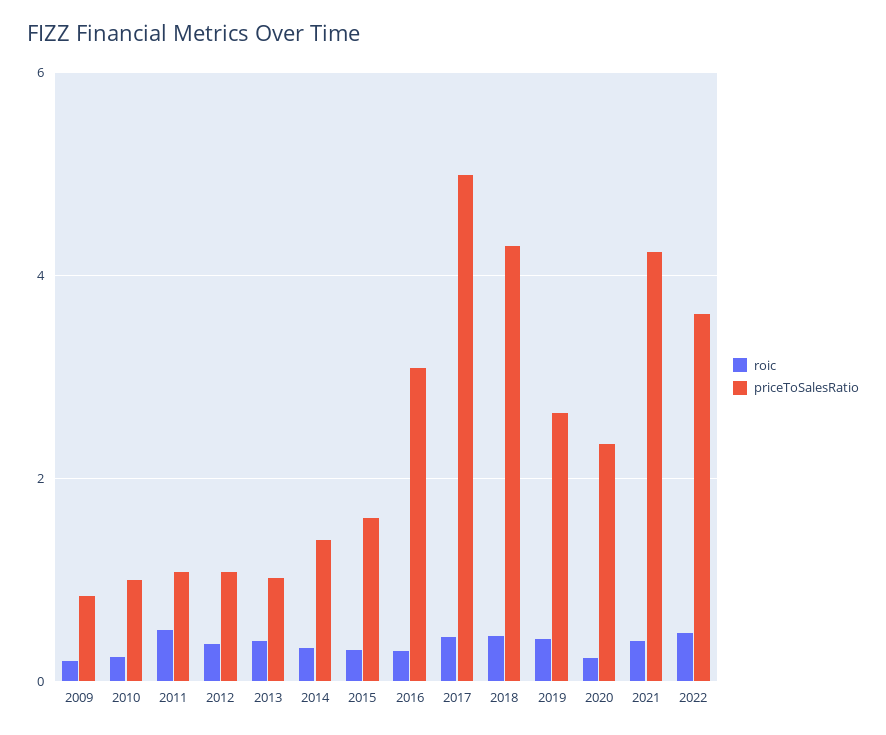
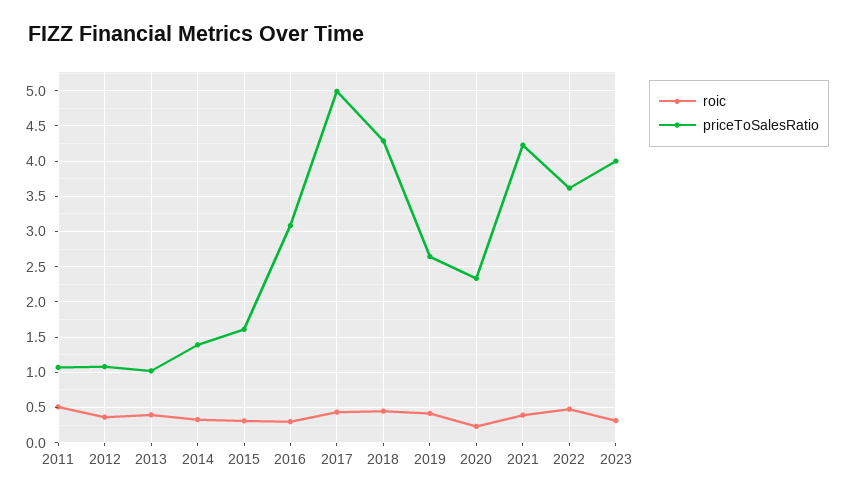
roic, 2009: 0.2 -> none
priceToSalesRatio, 2009: 0.8 -> none
roic, 2010: 0.2 -> none
priceToSalesRatio, 2010: 1 -> none
roic, 2023: none -> 0.3
priceToSalesRatio, 2023: none -> 4

